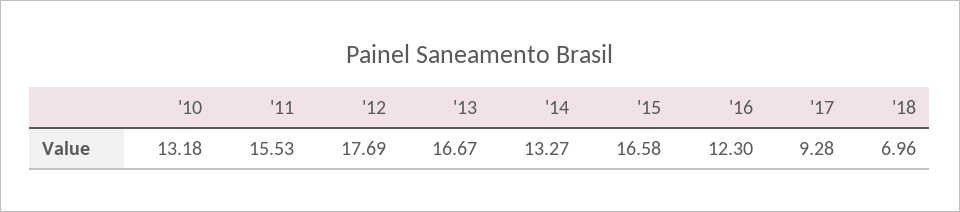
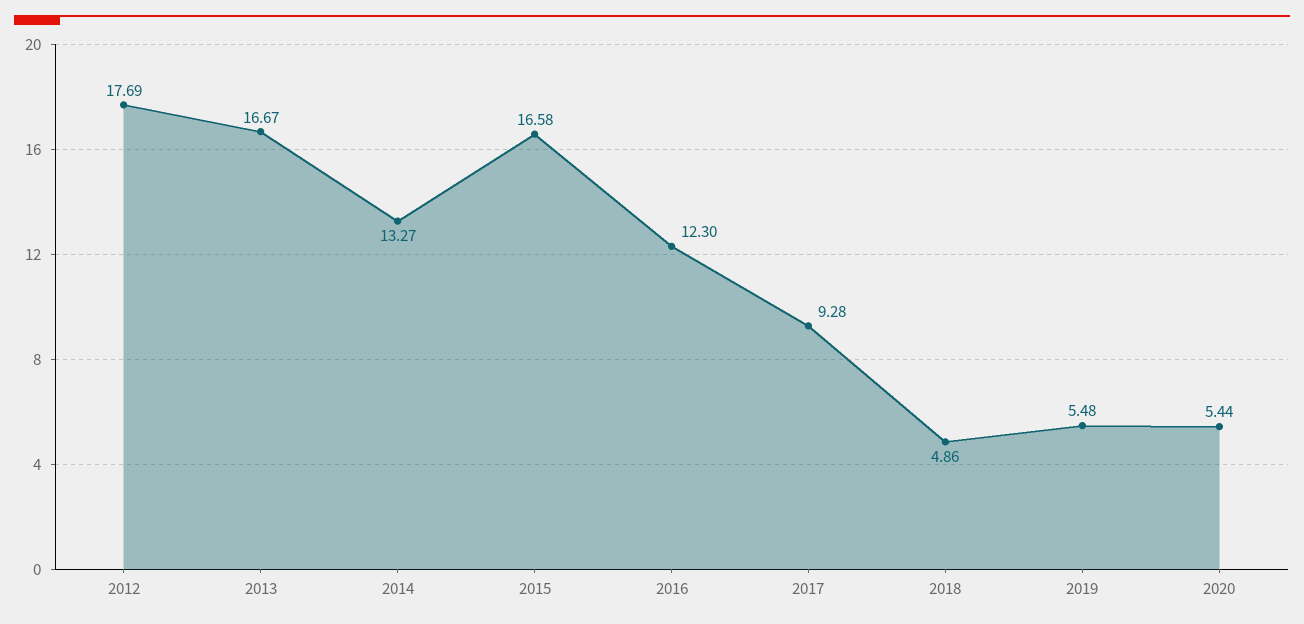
'10: 13.18 -> none
'11: 15.53 -> none
'18: 6.96 -> 4.86
2019: none -> 5.48
2020: none -> 5.44

